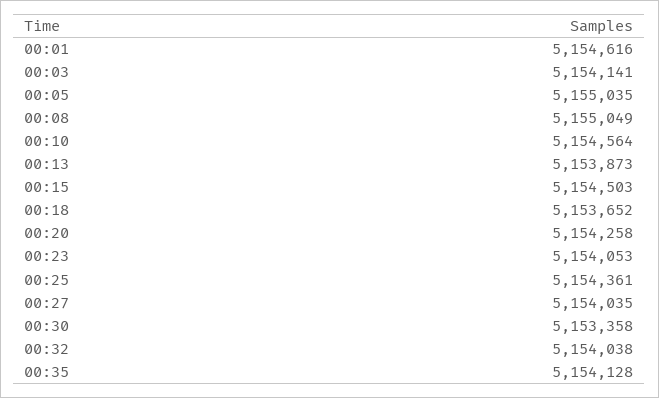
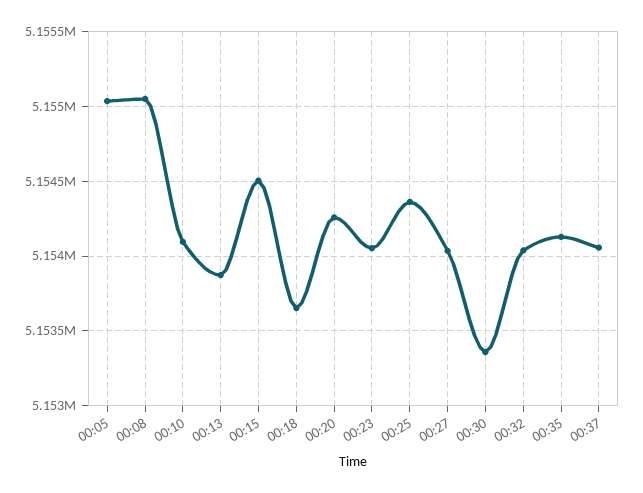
00:01: 5154616 -> none
00:03: 5154141 -> none
00:10: 5154564 -> 5154100
00:37: none -> 5154050

